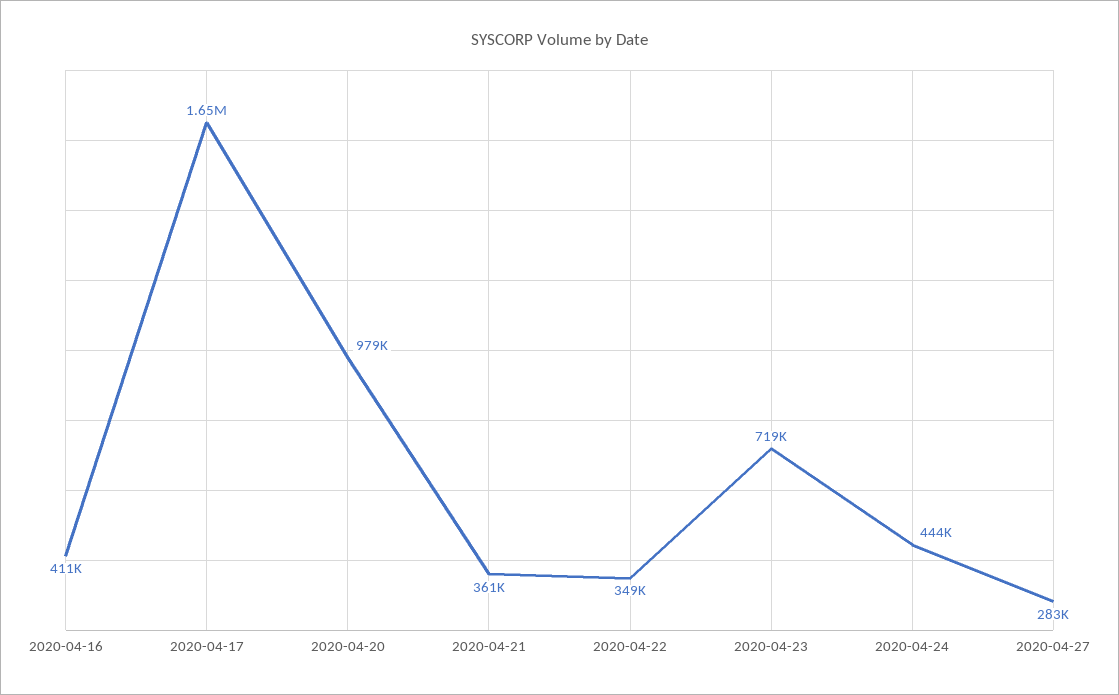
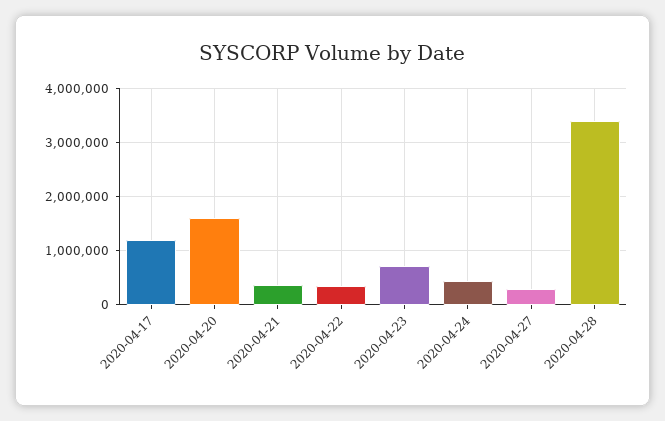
2020-04-16: 411000 -> none
2020-04-17: 1650000 -> 1200000
2020-04-20: 979000 -> 1600000
2020-04-28: none -> 3400000

